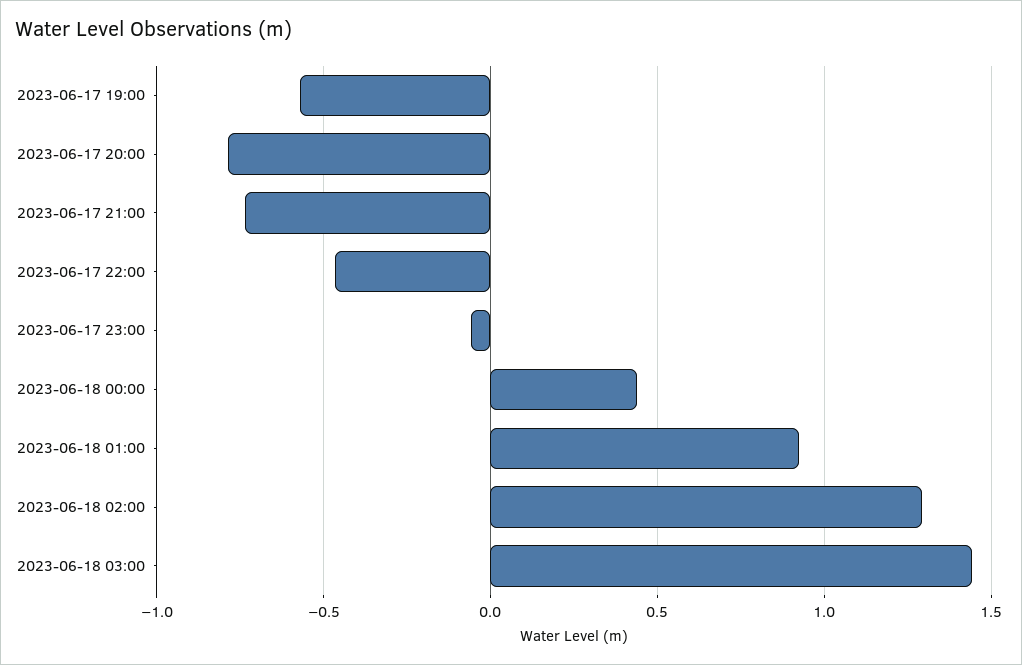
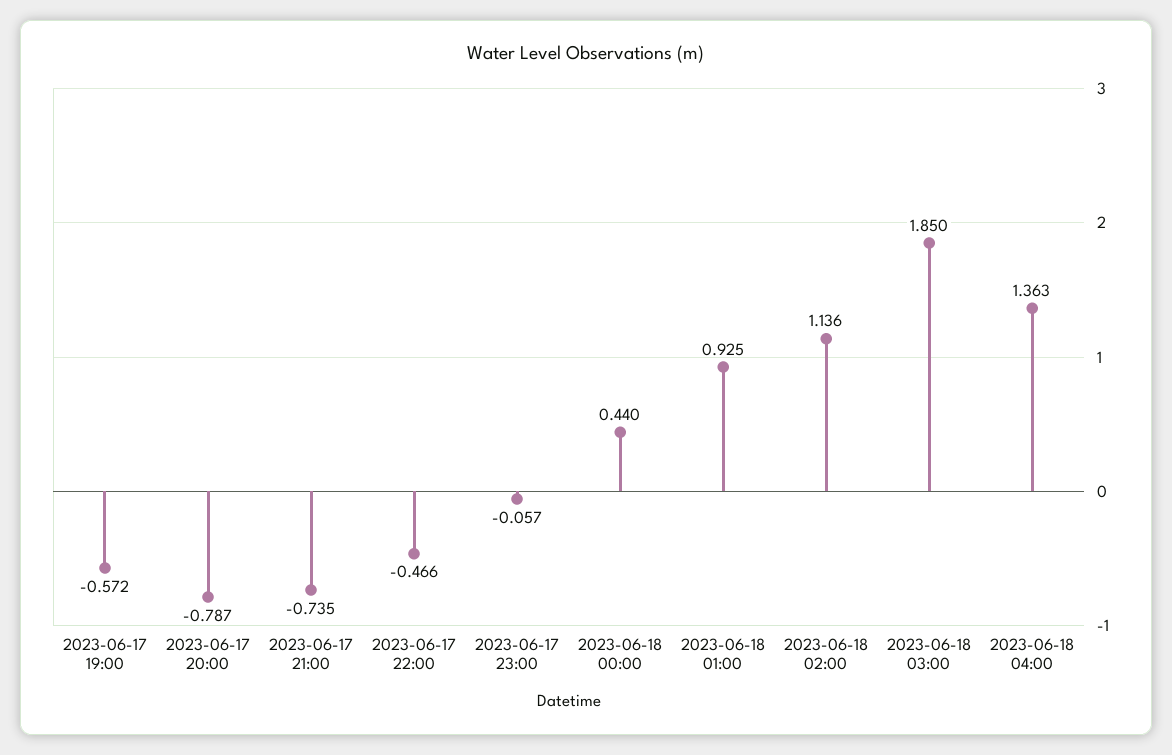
2023-06-18 02:00: 1.3 -> 1.136
2023-06-18 03:00: 1.45 -> 1.85
2023-06-18 04:00: none -> 1.363

